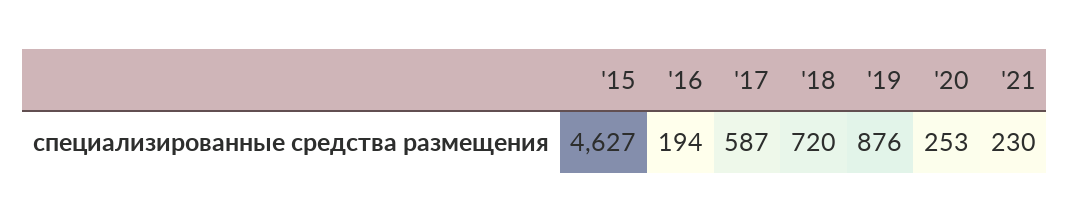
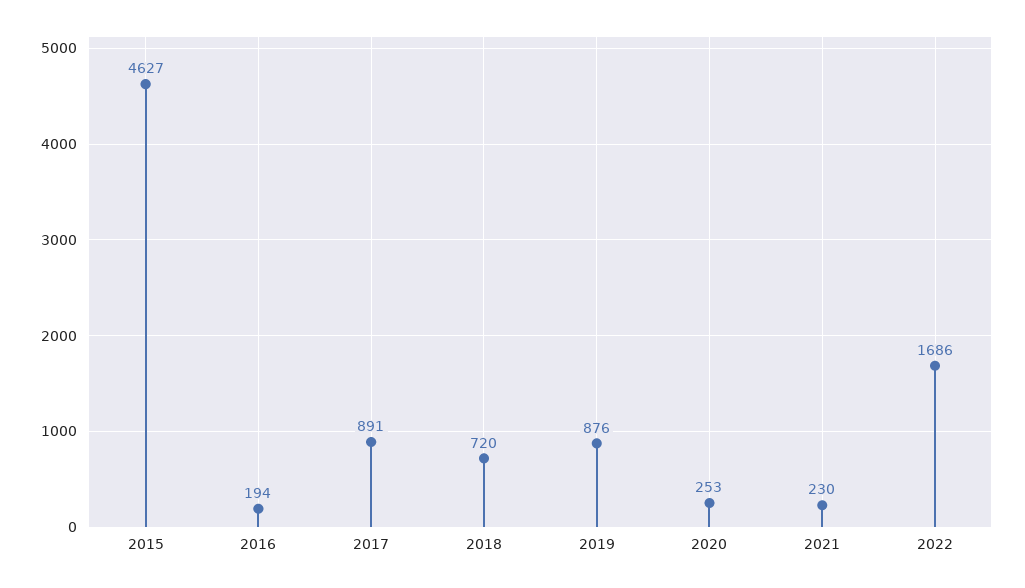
'17: 587 -> 891
2022: none -> 1686

